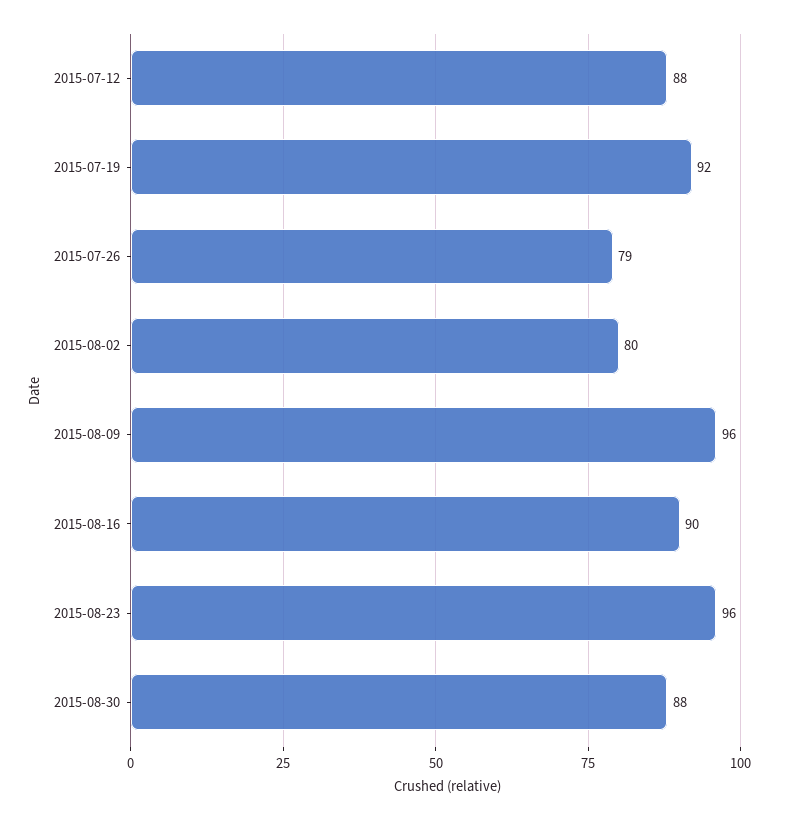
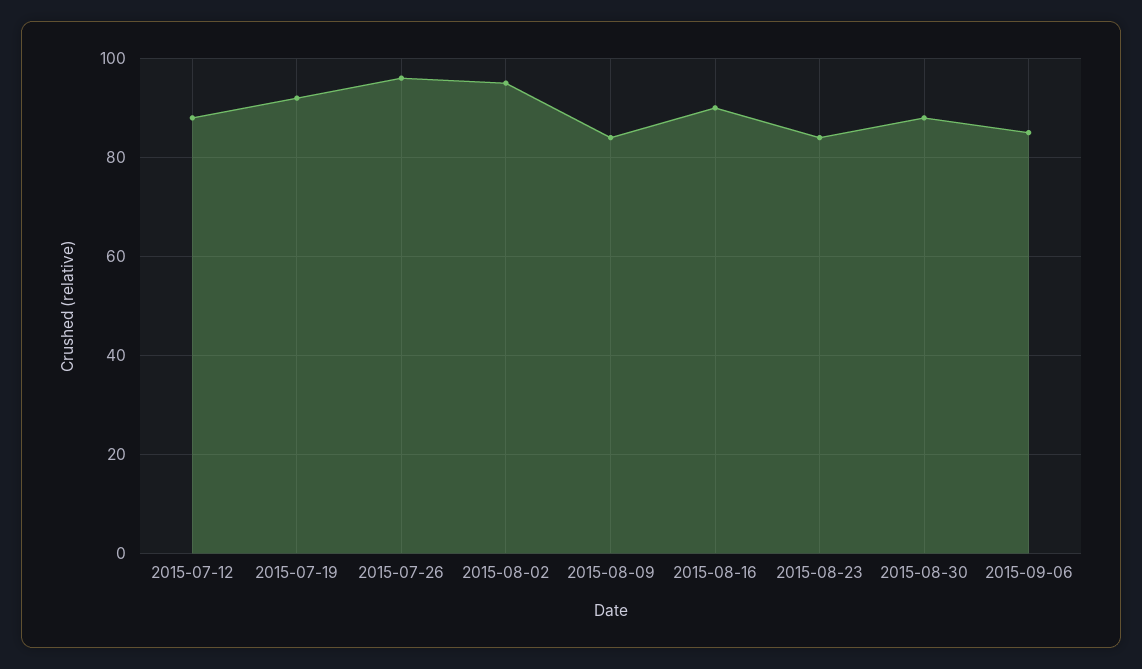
2015-07-26: 79 -> 95
2015-08-02: 80 -> 95
2015-08-09: 96 -> 85
2015-08-23: 96 -> 85
2015-09-06: none -> 85

